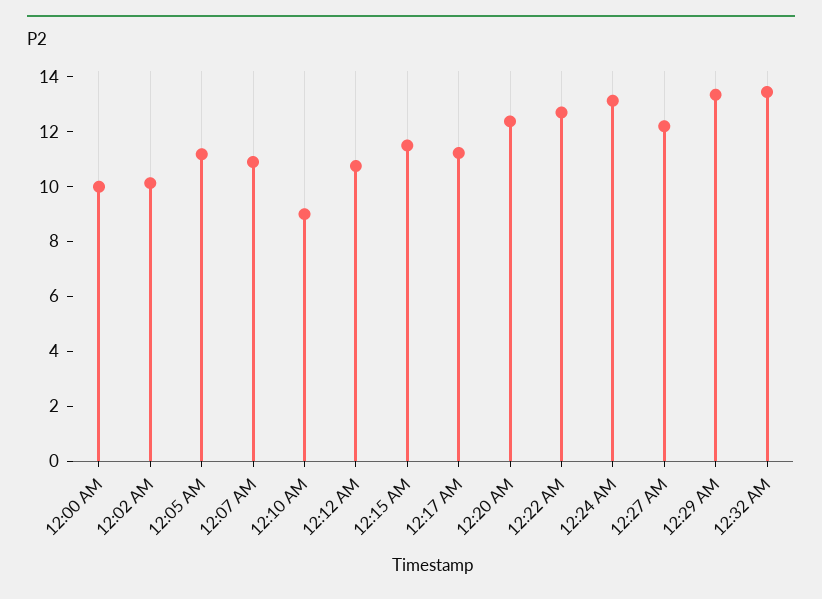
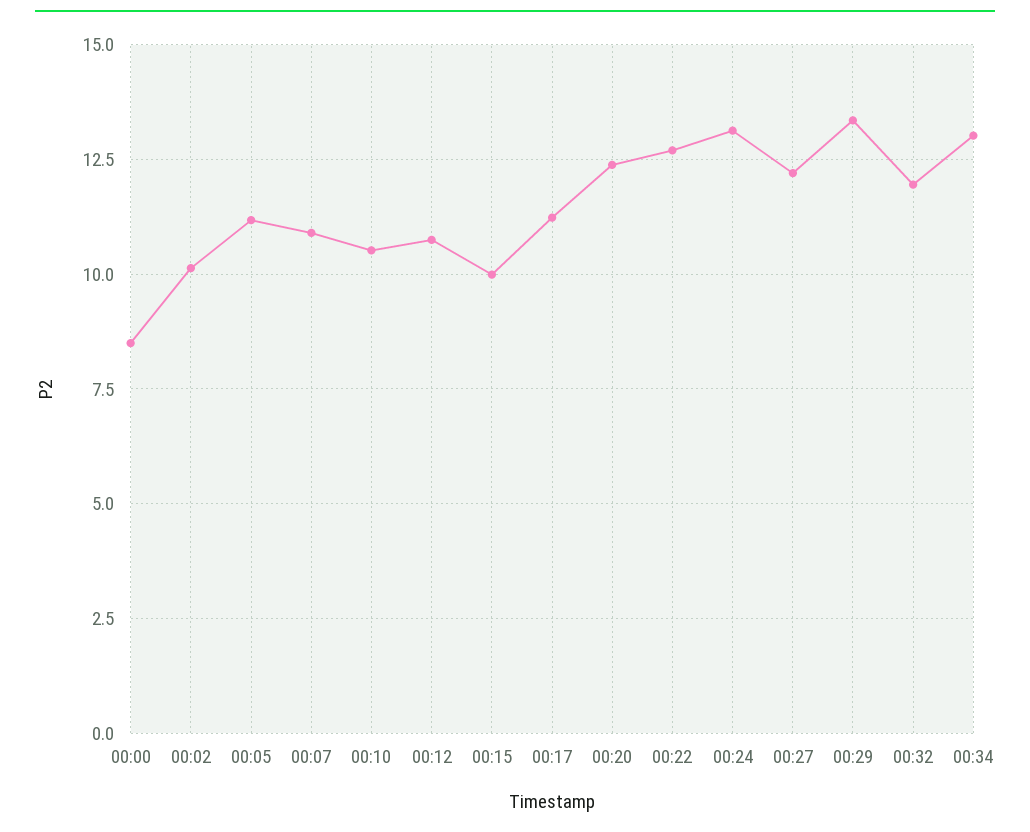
12:00 AM: 10 -> 8.5
12:10 AM: 9 -> 10.5
12:15 AM: 11.5 -> 10
12:32 AM: 13.5 -> 12
00:34: none -> 13

